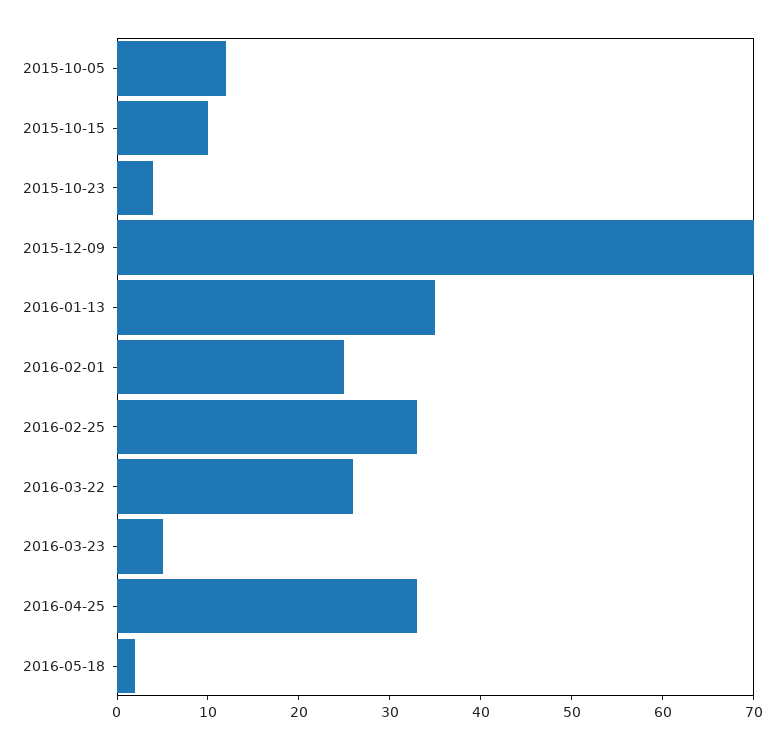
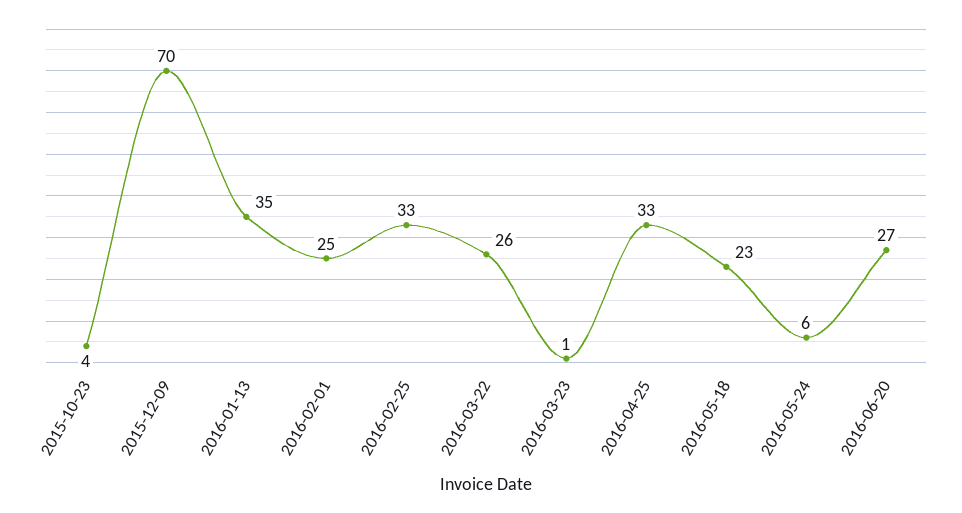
2015-10-05: 12 -> none
2015-10-15: 10 -> none
2016-03-23: 5 -> 1
2016-05-18: 2 -> 23
2016-05-24: none -> 6
2016-06-20: none -> 27

